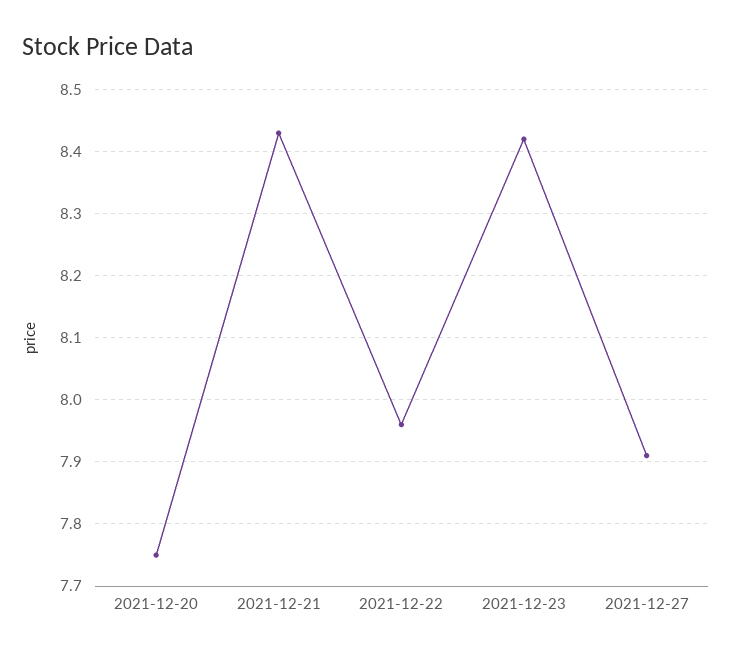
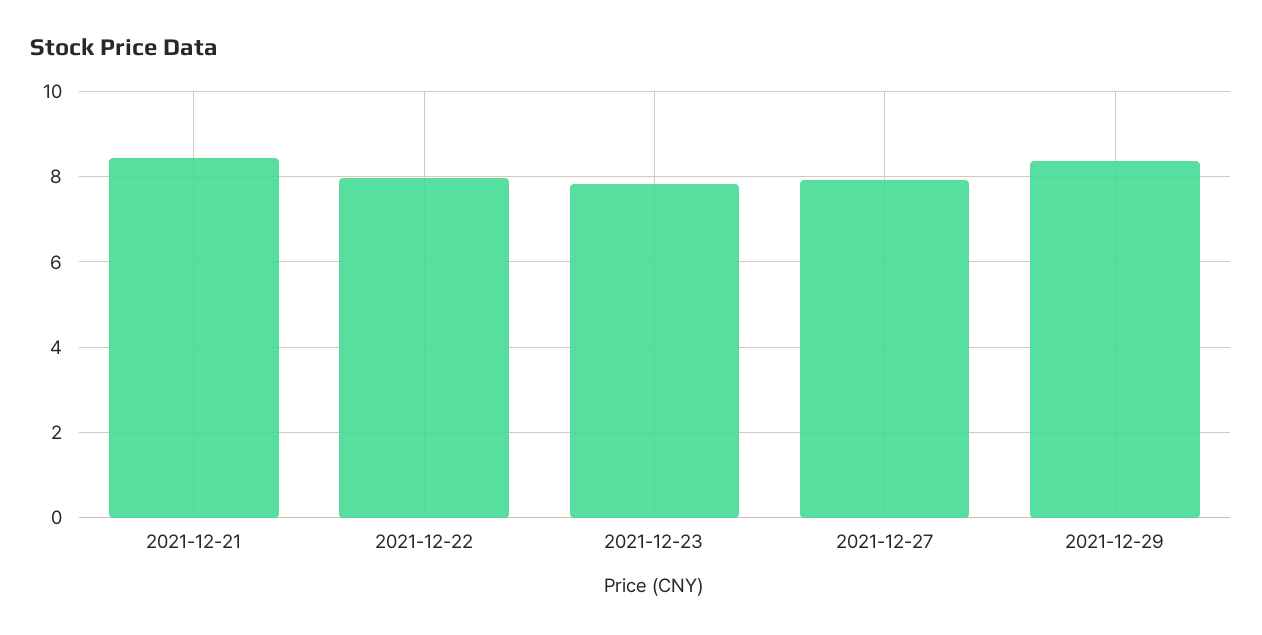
2021-12-20: 7.75 -> none
2021-12-23: 8.42 -> 7.8
2021-12-29: none -> 8.4

